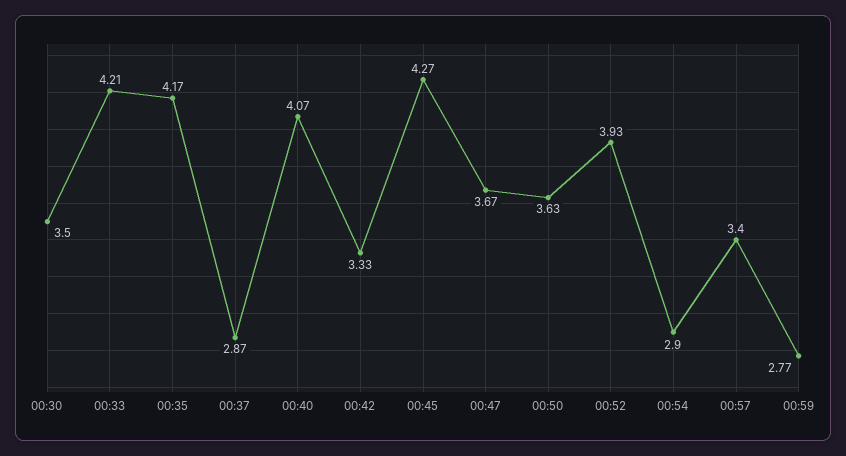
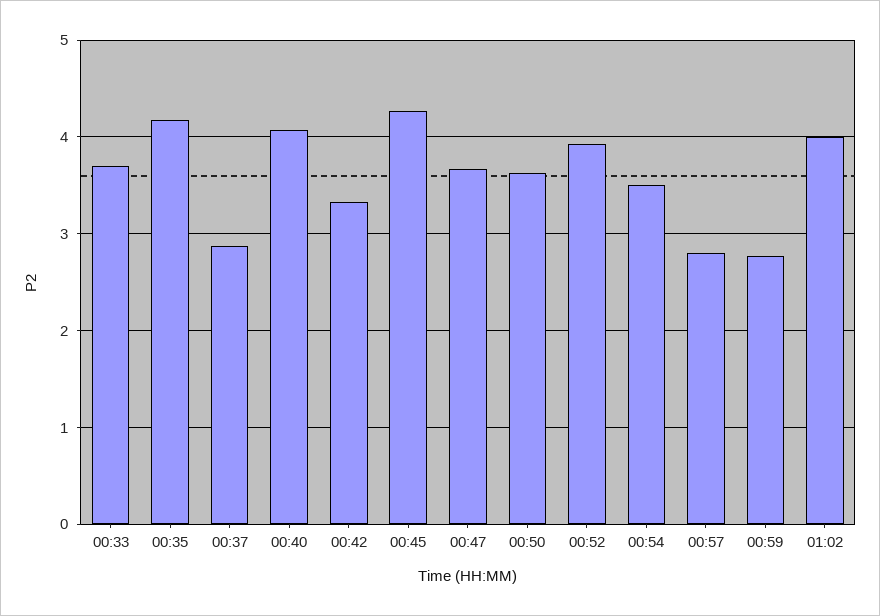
00:30: 3.5 -> none
00:33: 4.21 -> 3.7
00:54: 2.9 -> 3.5
00:57: 3.4 -> 2.8
01:02: none -> 4

